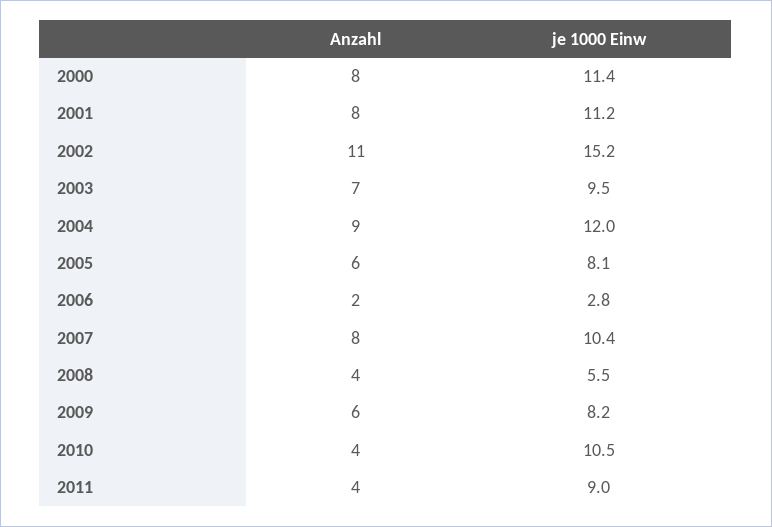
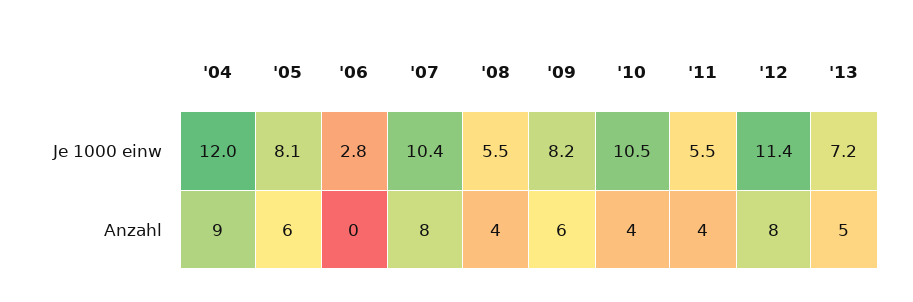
Anzahl, 2000: 8 -> none
je 1000 Einw, 2000: 11.4 -> none
Anzahl, 2001: 8 -> none
je 1000 Einw, 2001: 11.2 -> none
Anzahl, 2002: 11 -> none
je 1000 Einw, 2002: 15.2 -> none
Anzahl, 2003: 7 -> none
je 1000 Einw, 2003: 9.5 -> none
Anzahl, 2006: 2 -> 0
je 1000 Einw, 2011: 9 -> 5.5
je 1000 Einw, '12: none -> 11.4
je 1000 Einw, '13: none -> 7.2
Anzahl, '12: none -> 8
Anzahl, '13: none -> 5

